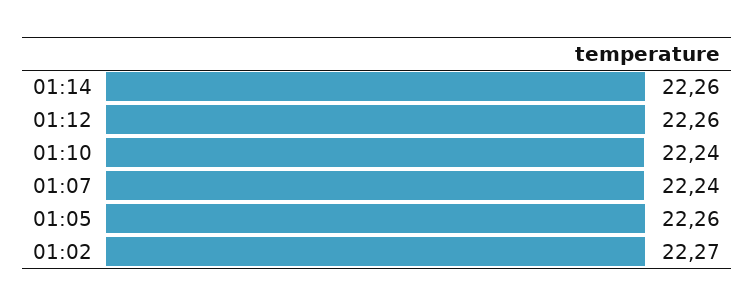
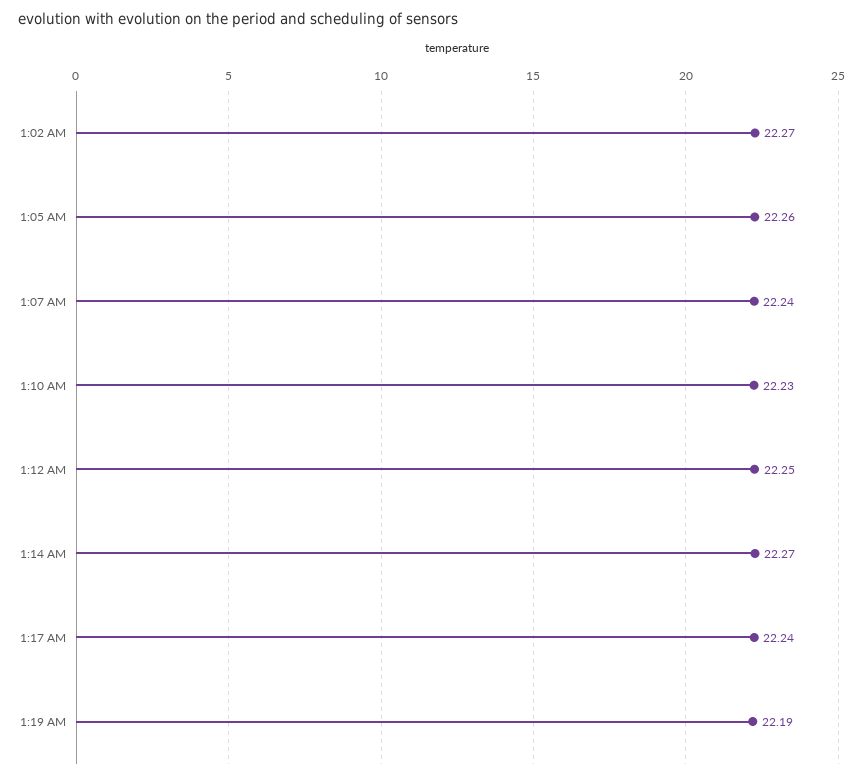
01:14: 22.26 -> 22.27
01:12: 22.26 -> 22.25
01:10: 22.24 -> 22.23
1:17 AM: none -> 22.24
1:19 AM: none -> 22.19

